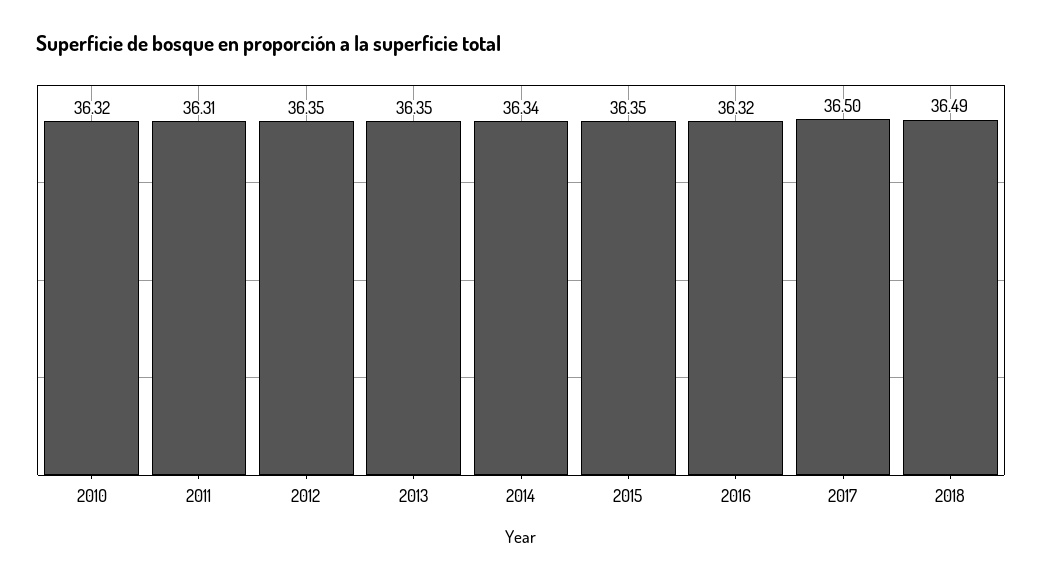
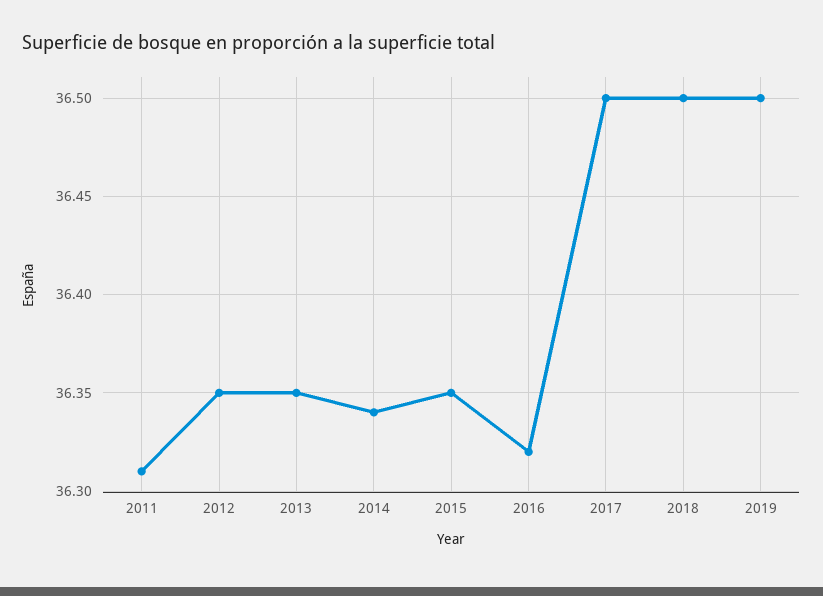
2010: 36.32 -> none
2018: 36.49 -> 36.5
2019: none -> 36.5

